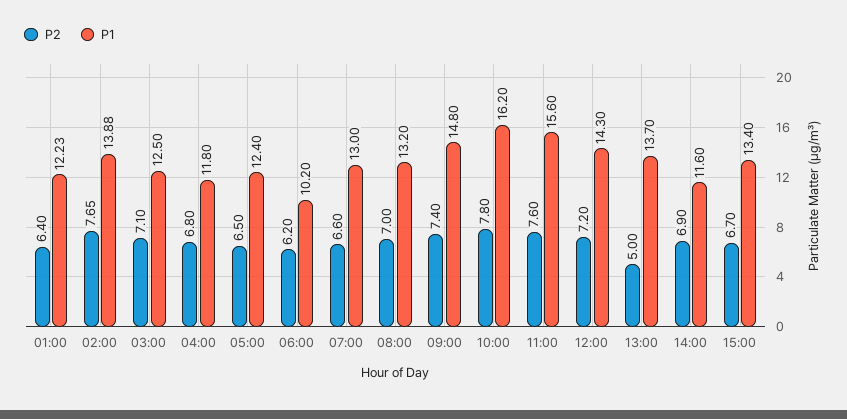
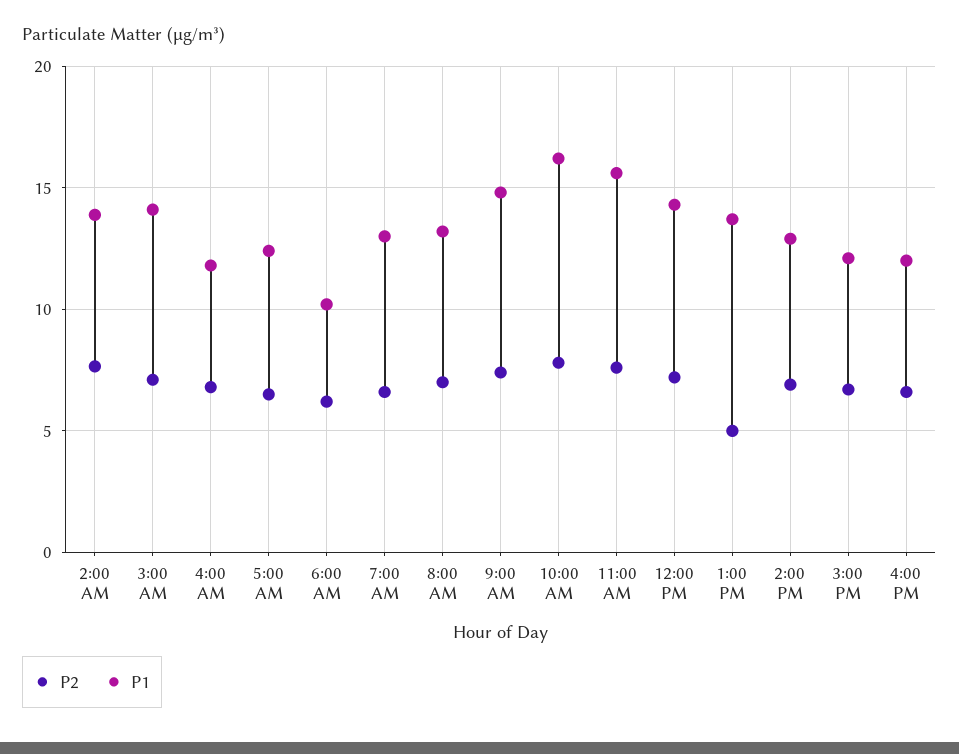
P2, 01:00: 6.4 -> none
P1, 01:00: 12.23 -> none
P1, 03:00: 12.5 -> 14
P1, 14:00: 11.6 -> 13
P1, 15:00: 13.4 -> 12
P2, 4:00 PM: none -> 6.5
P1, 4:00 PM: none -> 12

